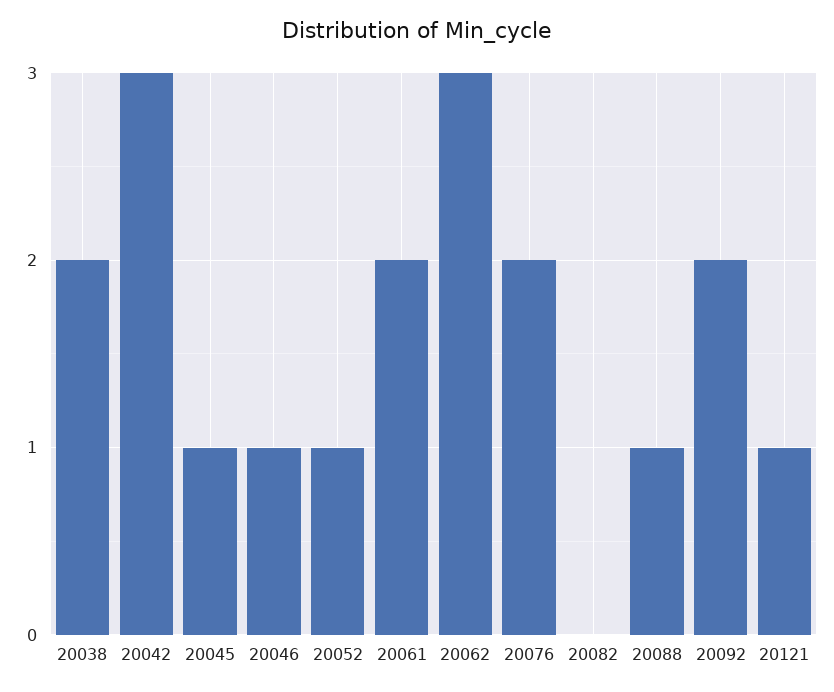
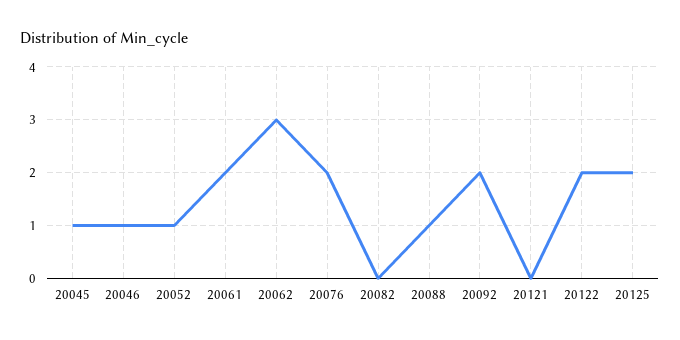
20038: 2 -> none
20042: 3 -> none
20121: 1 -> 0
20122: none -> 2
20125: none -> 2

